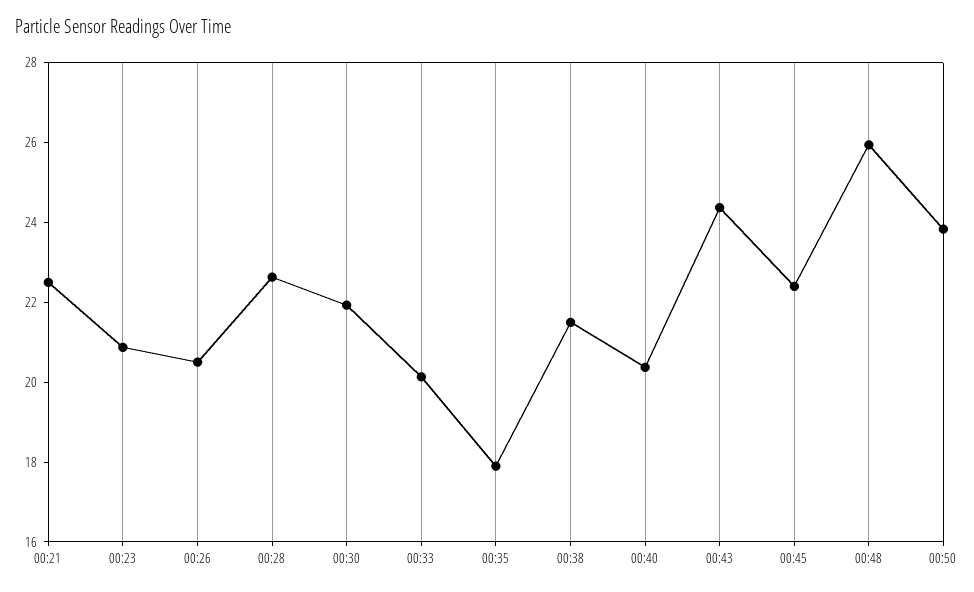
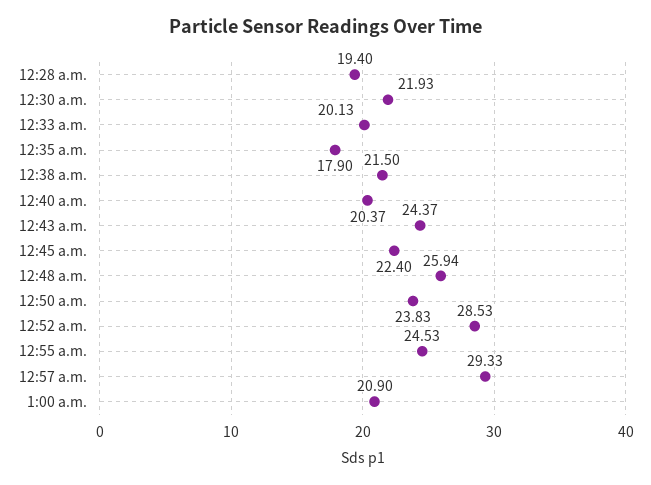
00:21: 22.5 -> none
00:23: 21 -> none
00:26: 20.5 -> none
00:28: 22.5 -> 19.4
12:52 a.m.: none -> 28.53
12:55 a.m.: none -> 24.53
12:57 a.m.: none -> 29.33
1:00 a.m.: none -> 20.9

